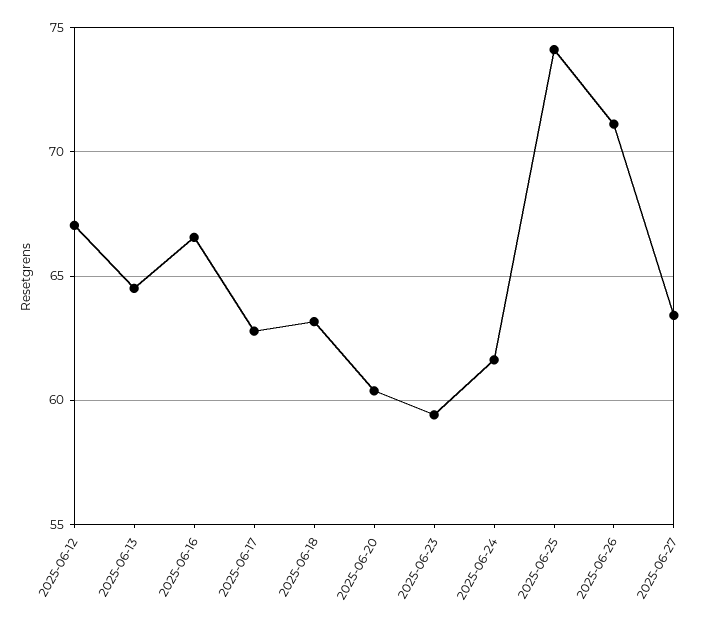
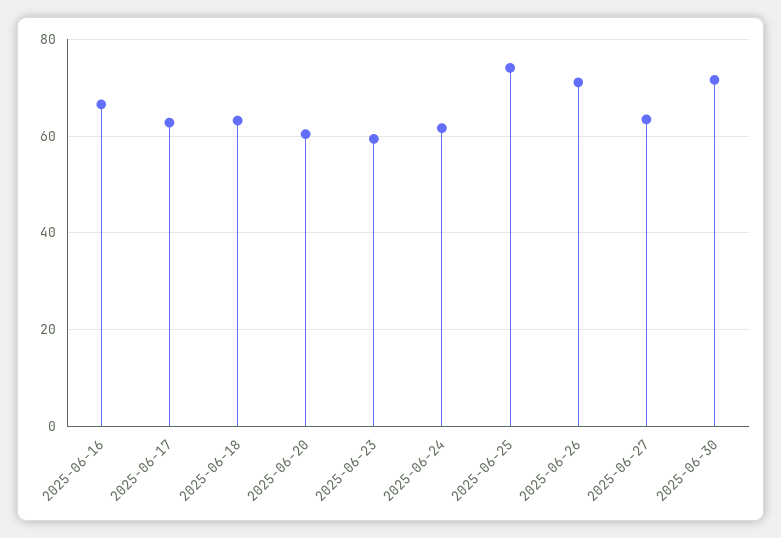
2025-06-12: 67 -> none
2025-06-13: 64.5 -> none
2025-06-30: none -> 72

